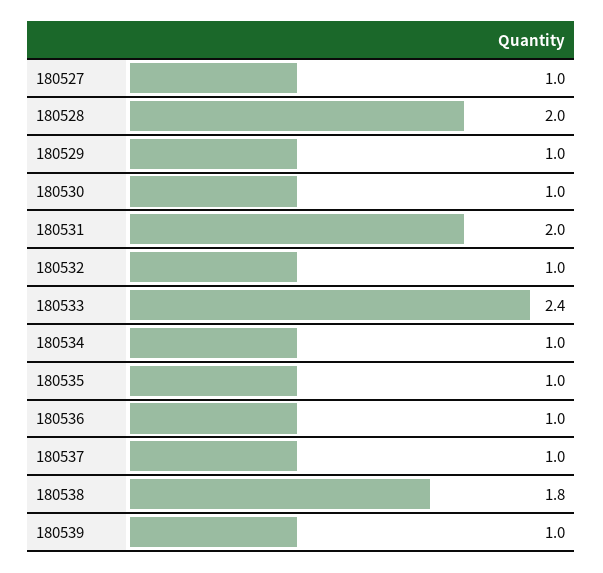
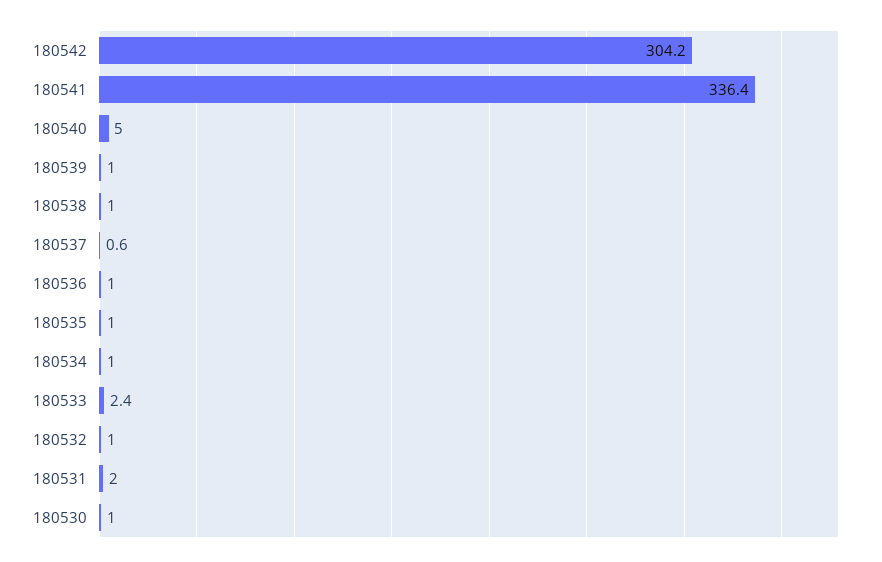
180527: 1 -> none
180528: 2 -> none
180529: 1 -> none
180537: 1 -> 0.6
180538: 1.8 -> 1
180542: none -> 304.2
180541: none -> 336.4
180540: none -> 5

